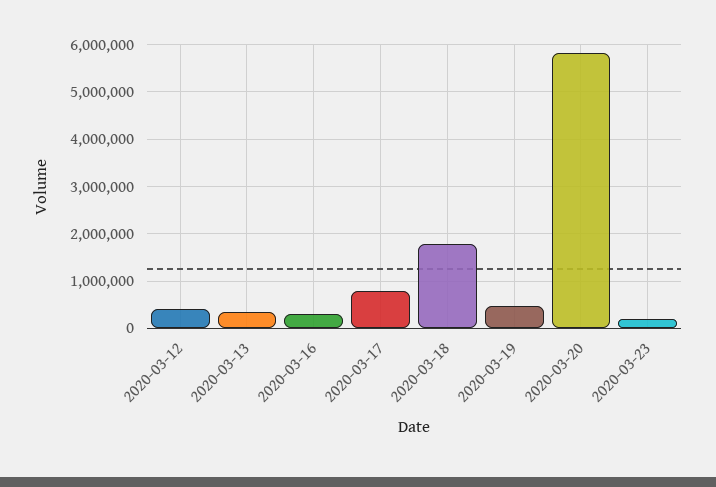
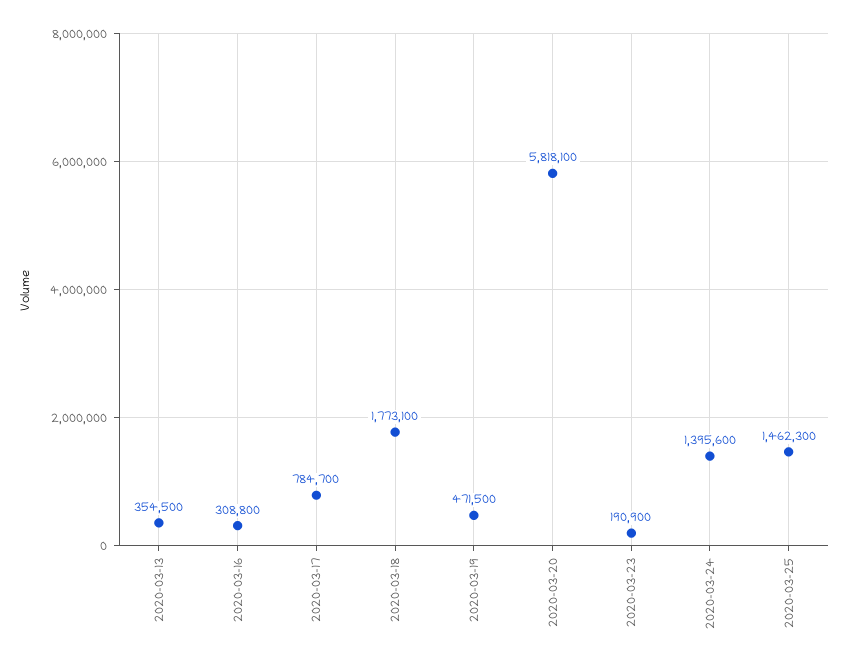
2020-03-12: 400000 -> none
2020-03-24: none -> 1395600
2020-03-25: none -> 1462300

